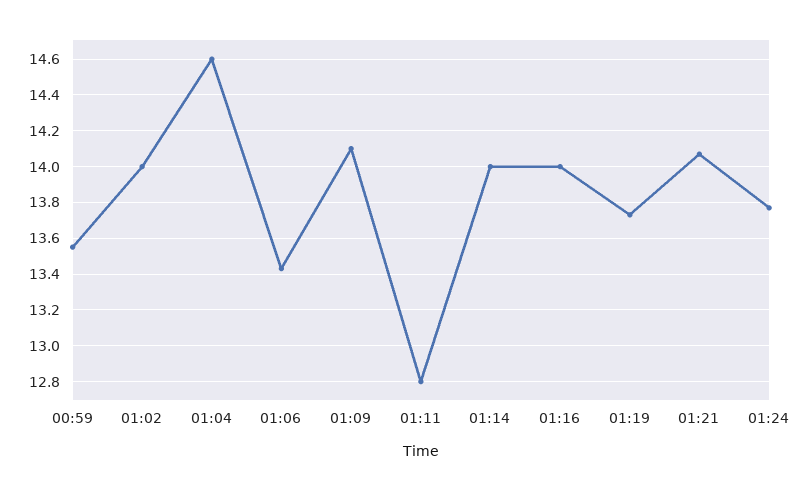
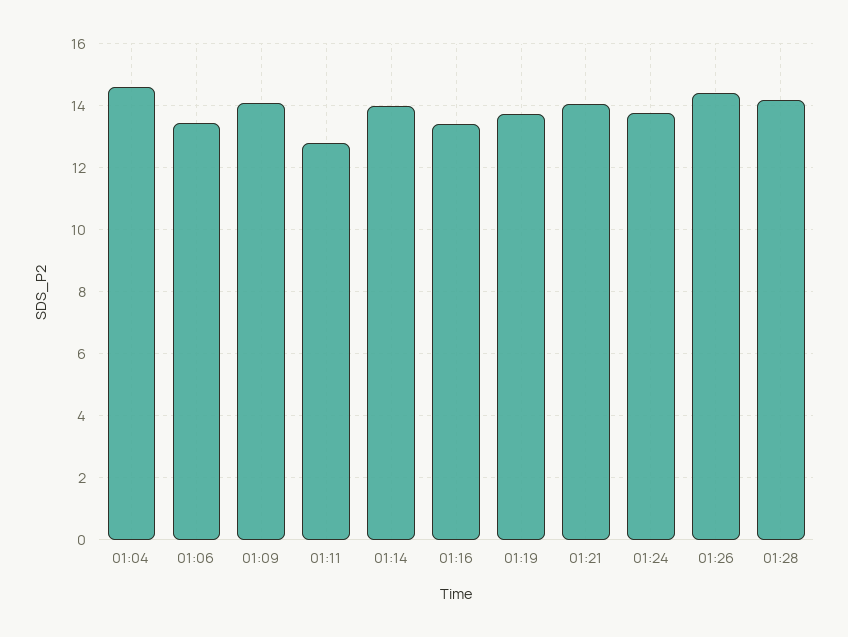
00:59: 13.55 -> none
01:02: 14 -> none
01:16: 14 -> 13.4
01:26: none -> 14.4
01:28: none -> 14.2

